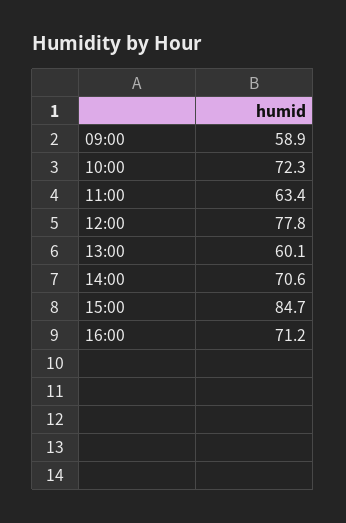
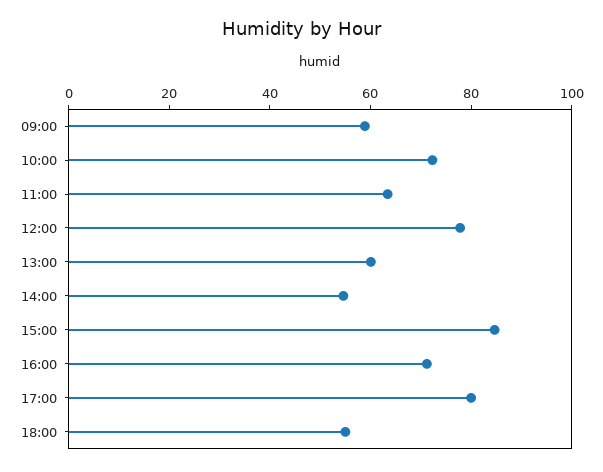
14:00: 70.6 -> 55
17:00: none -> 80
18:00: none -> 55

